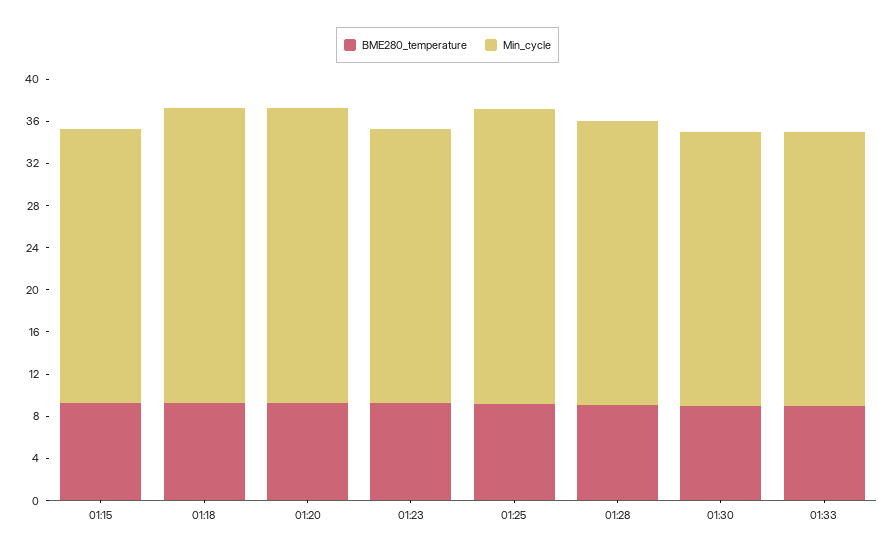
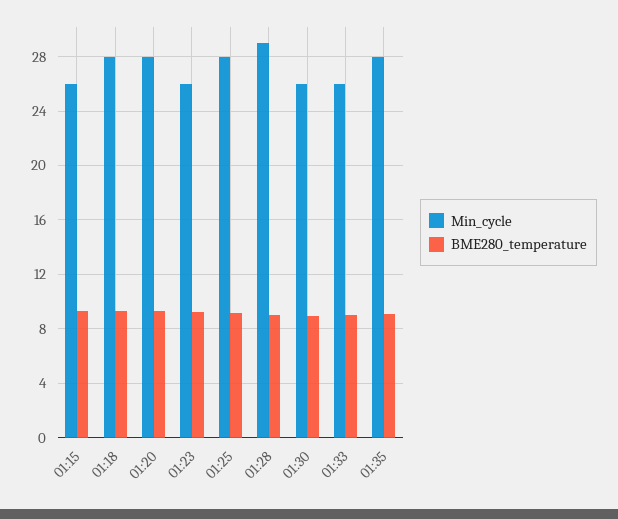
Min_cycle, 01:28: 27 -> 29
Min_cycle, 01:35: none -> 28
BME280_temperature, 01:35: none -> 9

